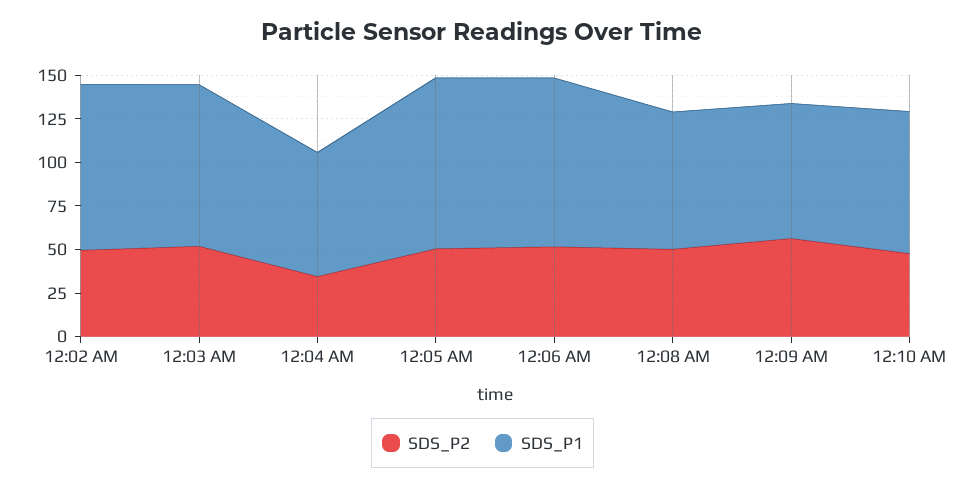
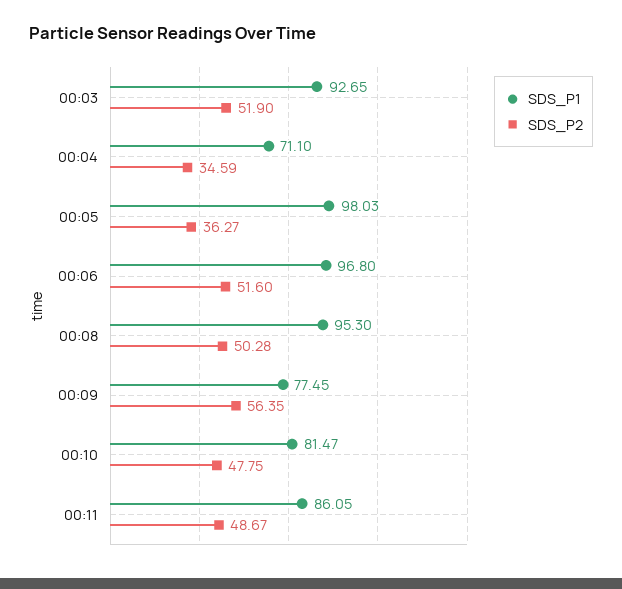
SDS_P2, 12:02 AM: 50 -> none
SDS_P1, 12:02 AM: 95 -> none
SDS_P2, 12:05 AM: 50 -> 36.27
SDS_P1, 12:08 AM: 80 -> 95.3
SDS_P1, 00:11: none -> 86.05
SDS_P2, 00:11: none -> 48.67

